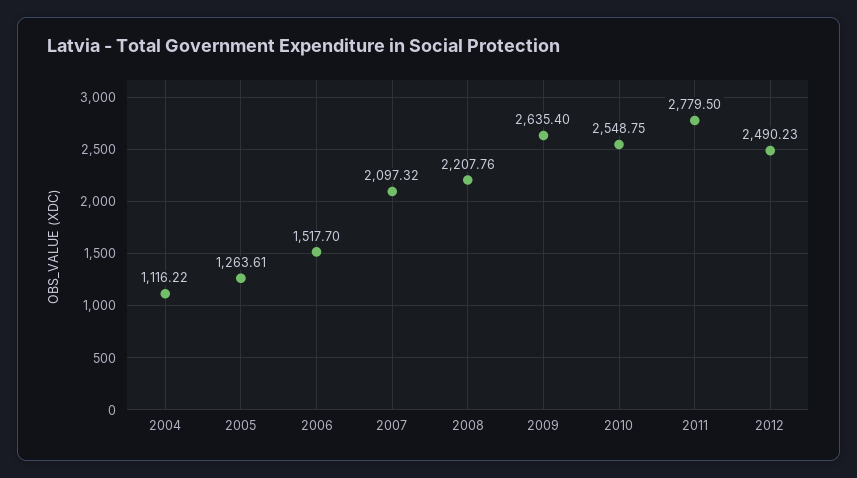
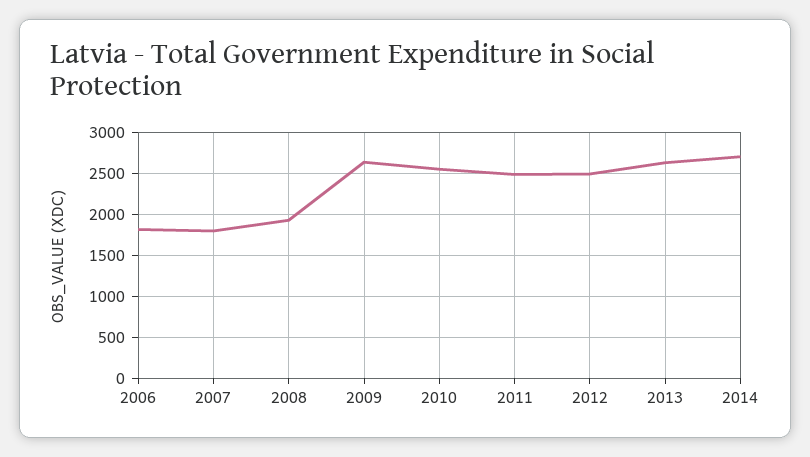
2004: 1116.22 -> none
2005: 1263.61 -> none
2006: 1517.7 -> 1800
2007: 2097.32 -> 1800
2008: 2207.76 -> 1900
2011: 2779.5 -> 2500
2013: none -> 2600
2014: none -> 2700

